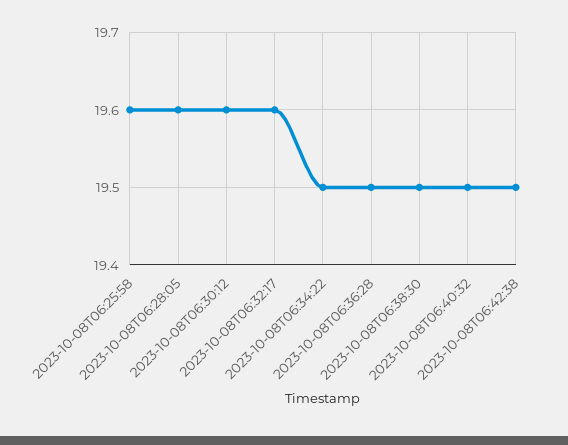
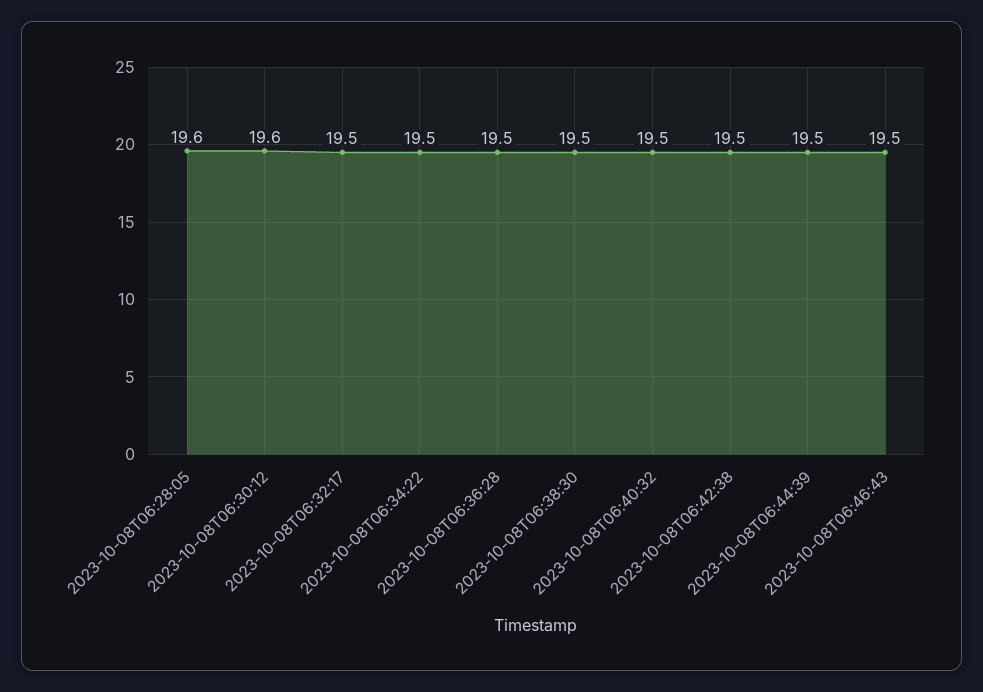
2023-10-08T06:25:58: 19.6 -> none
2023-10-08T06:32:17: 19.6 -> 19.5
2023-10-08T06:44:39: none -> 19.5
2023-10-08T06:46:43: none -> 19.5

